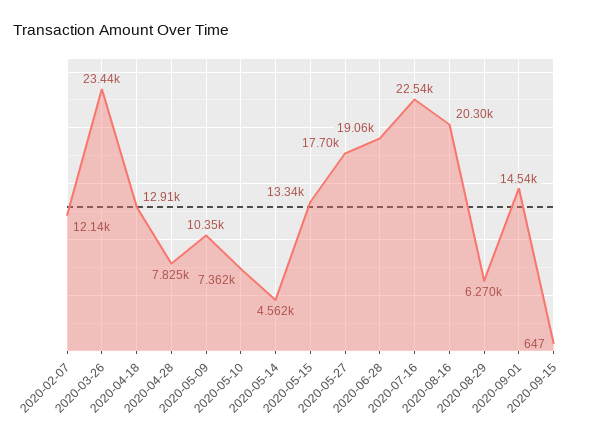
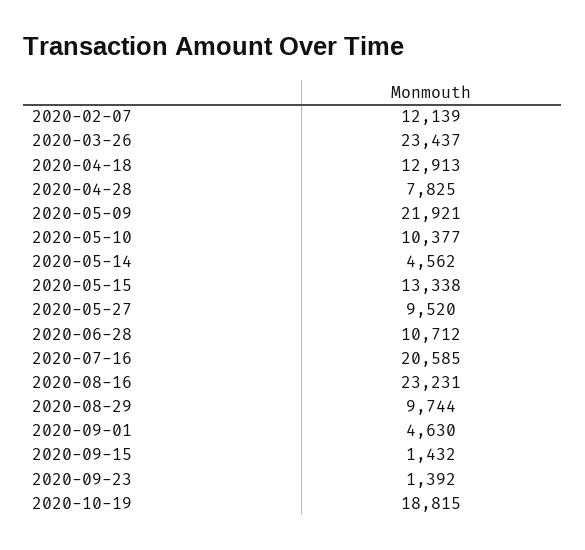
2020-05-09: 10350 -> 21921
2020-05-10: 7362 -> 10377
2020-05-27: 17700 -> 9520
2020-06-28: 19060 -> 10712
2020-07-16: 22540 -> 20585
2020-08-16: 20300 -> 23231
2020-08-29: 6270 -> 9744
2020-09-01: 14540 -> 4630
2020-09-15: 647 -> 1432
2020-09-23: none -> 1392
2020-10-19: none -> 18815

